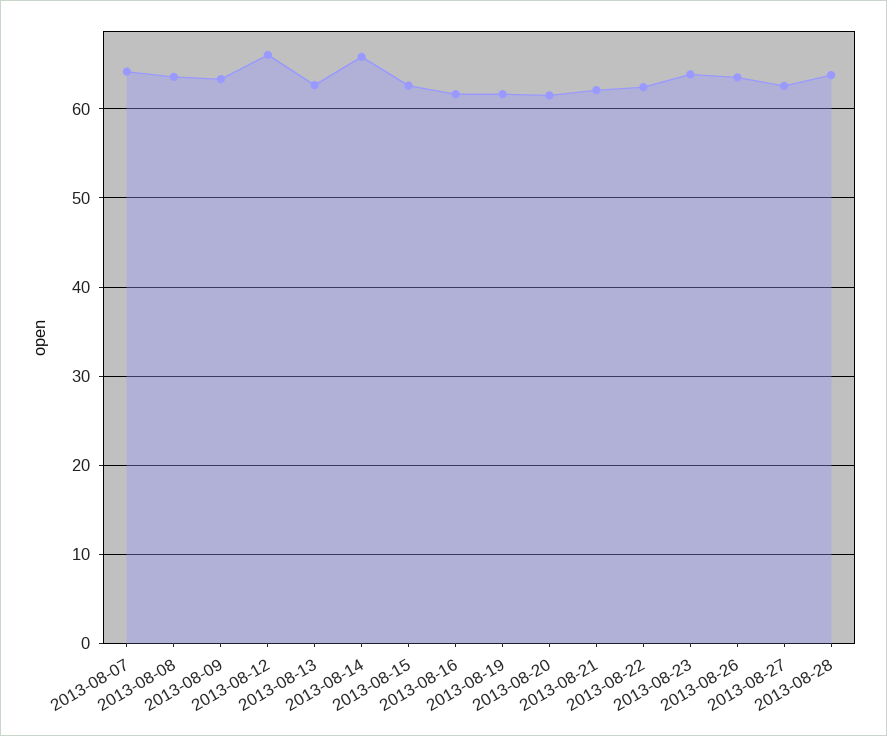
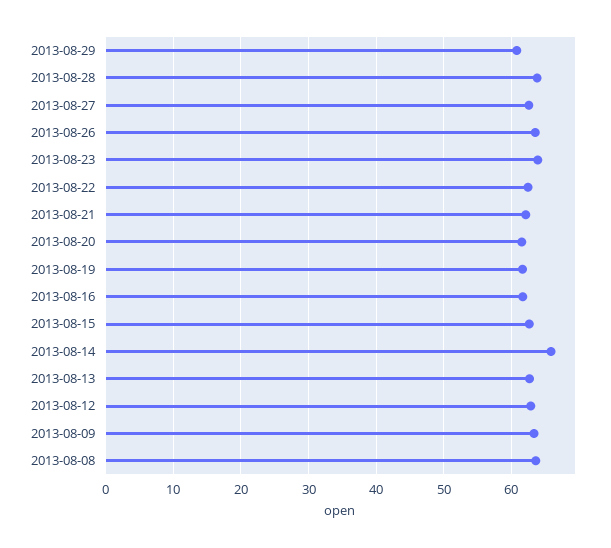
2013-08-07: 64 -> none
2013-08-12: 66 -> 63
2013-08-29: none -> 61

